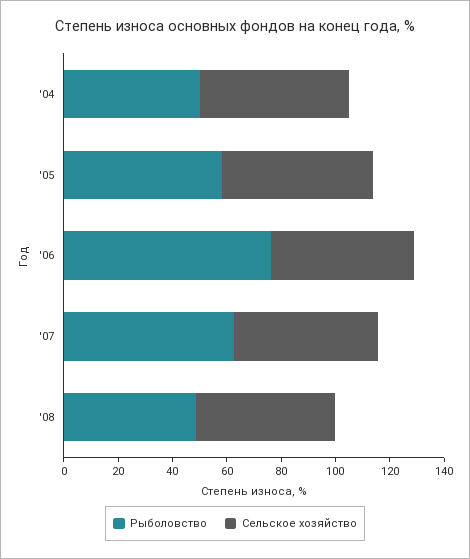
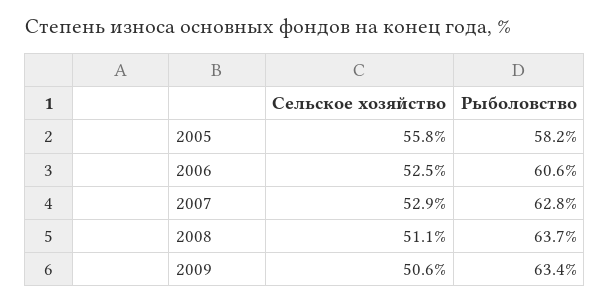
Рыболовство, '04: 50 -> none
Сельское хозяйство, '04: 55 -> none
Рыболовство, '06: 75 -> 60.6
Рыболовство, '08: 50 -> 63.7
Сельское хозяйство, 2009: none -> 50.6
Рыболовство, 2009: none -> 63.4

